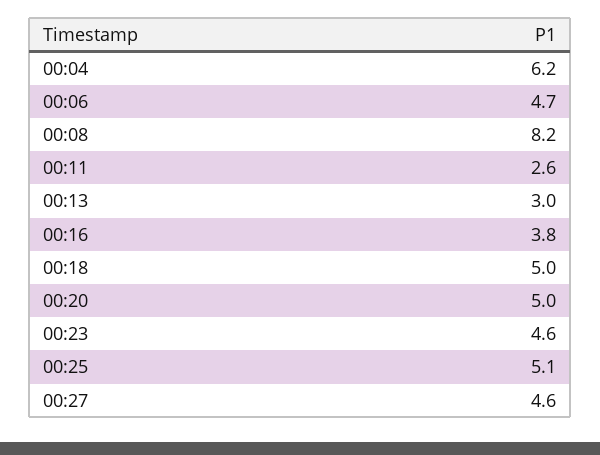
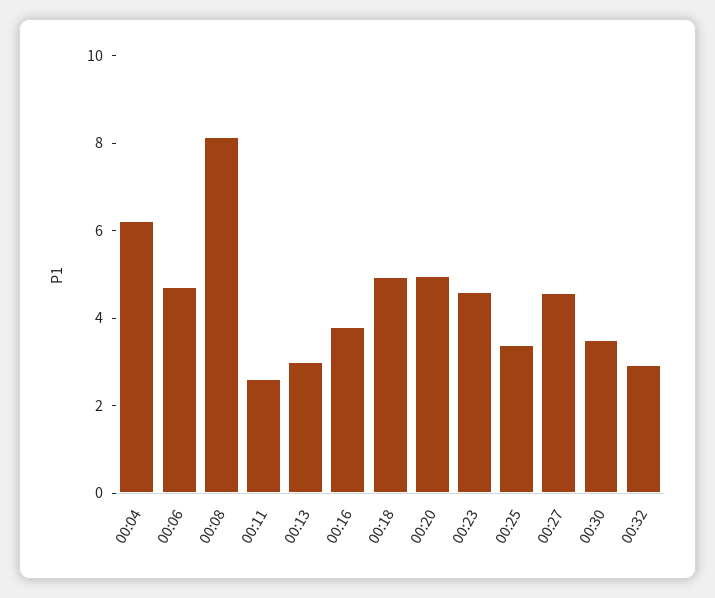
00:25: 5.1 -> 3.5
00:30: none -> 3.5
00:32: none -> 3

